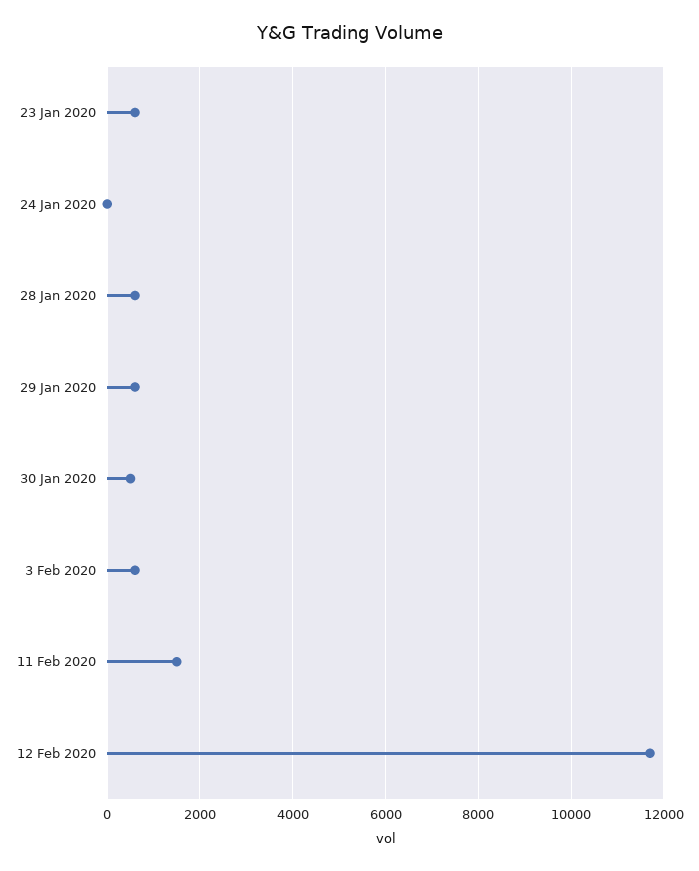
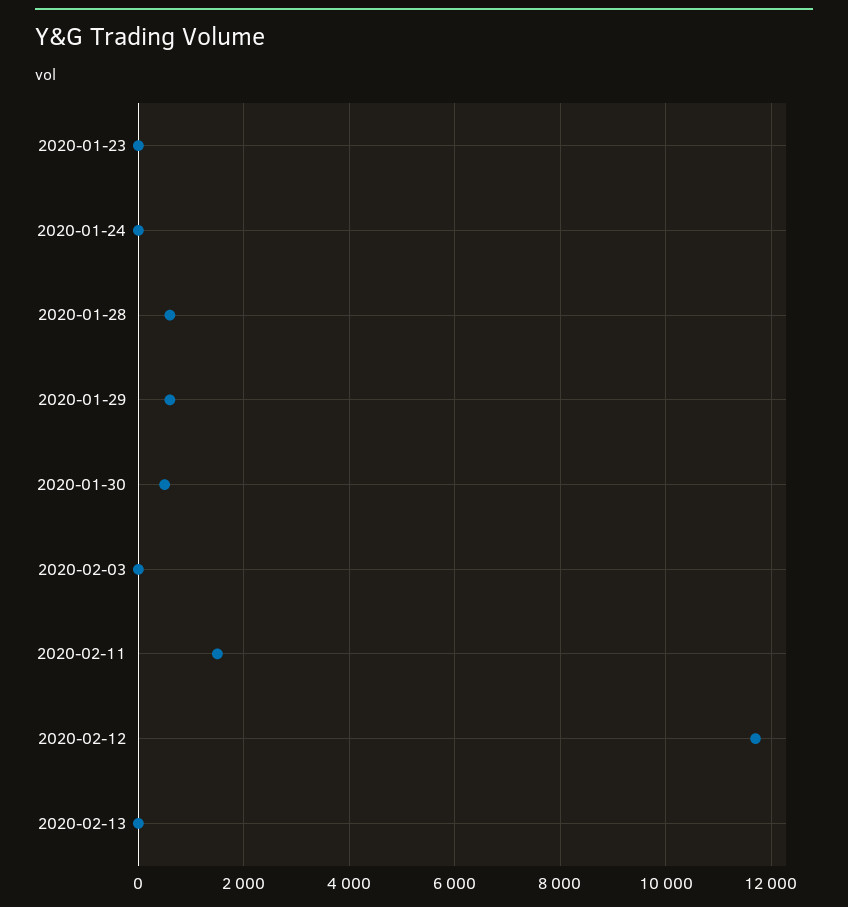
23 Jan 2020: 600 -> 0
3 Feb 2020: 600 -> 0
2020-02-13: none -> 0

